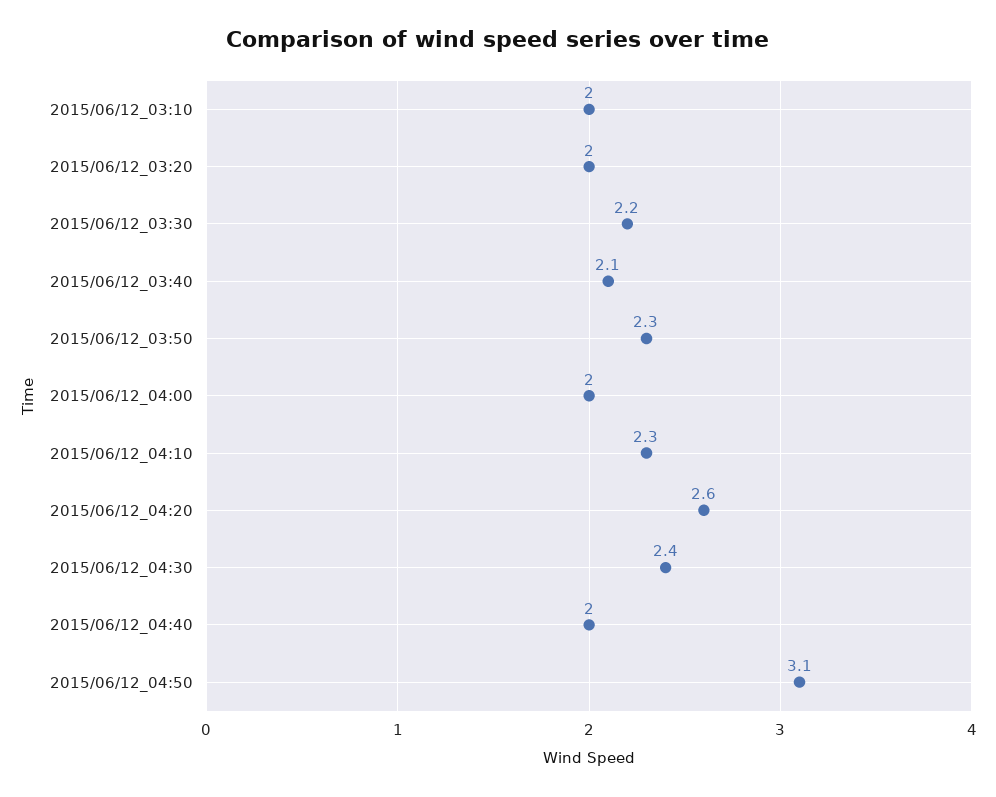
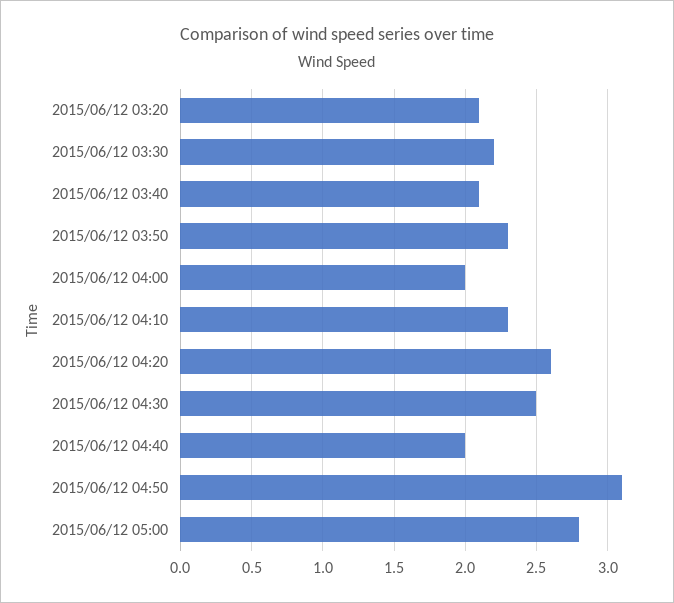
2015/06/12_03:10: 2 -> none
2015/06/12_03:20: 2 -> 2.1
2015/06/12_04:30: 2.4 -> 2.5
2015/06/12 05:00: none -> 2.8

